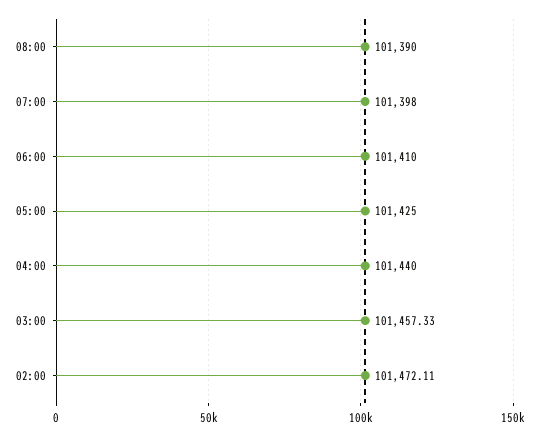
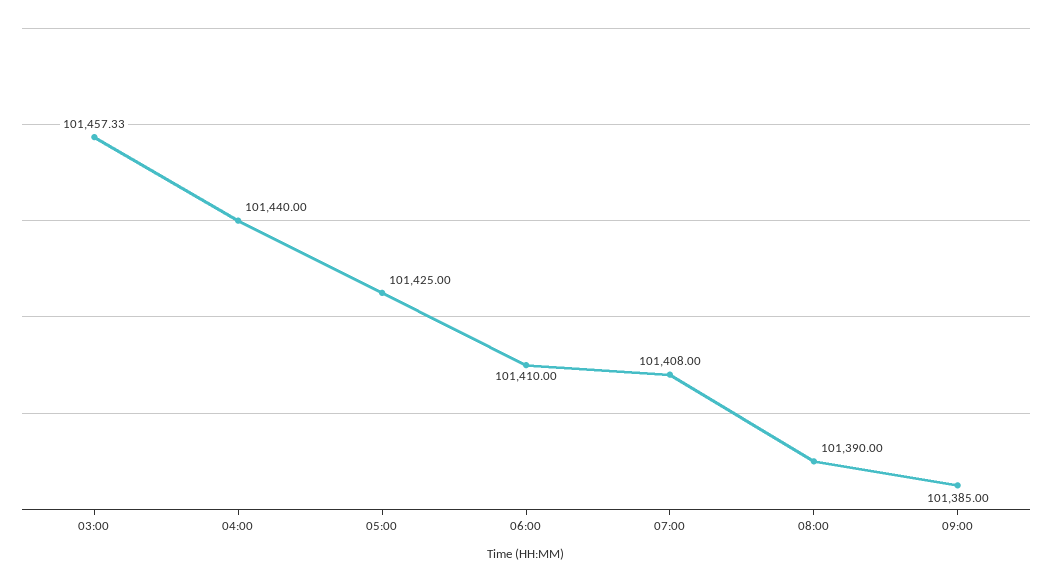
07:00: 101398 -> 101408
02:00: 101472.11 -> none
09:00: none -> 101385

